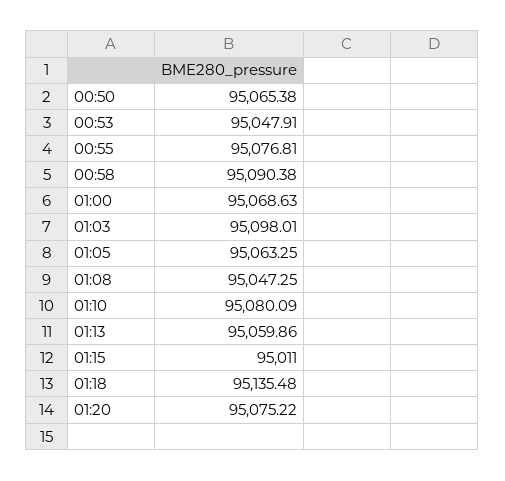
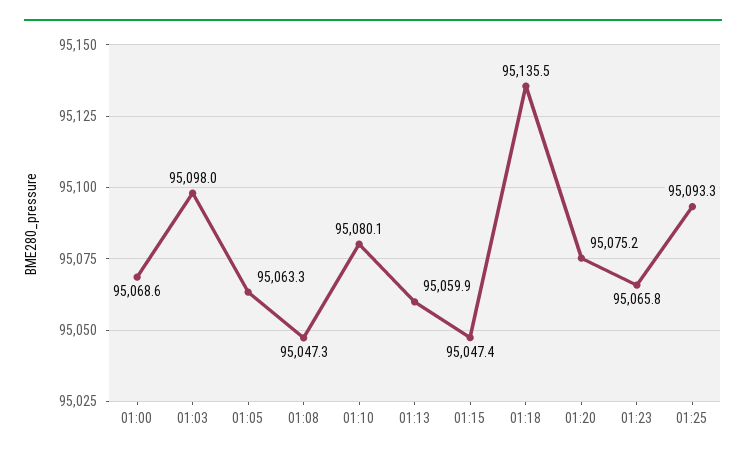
00:50: 95065.38 -> none
00:53: 95047.91 -> none
00:55: 95076.81 -> none
00:58: 95090.38 -> none
01:15: 95011 -> 95047.4
01:23: none -> 95065.8
01:25: none -> 95093.3

